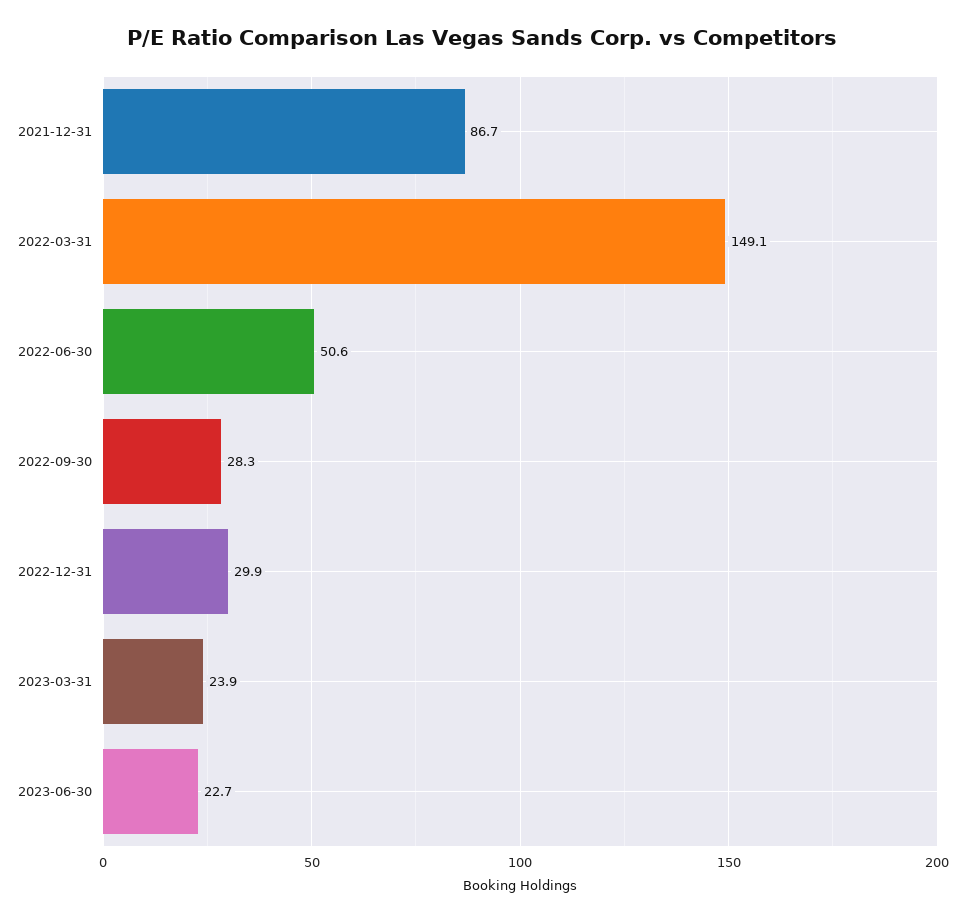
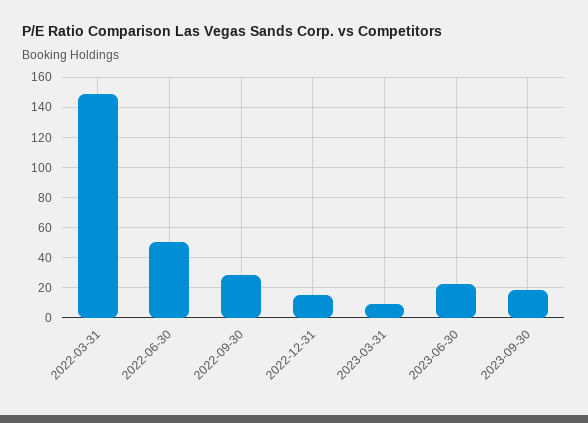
2021-12-31: 86.7 -> none
2022-12-31: 29.9 -> 15
2023-03-31: 23.9 -> 10
2023-09-30: none -> 20

